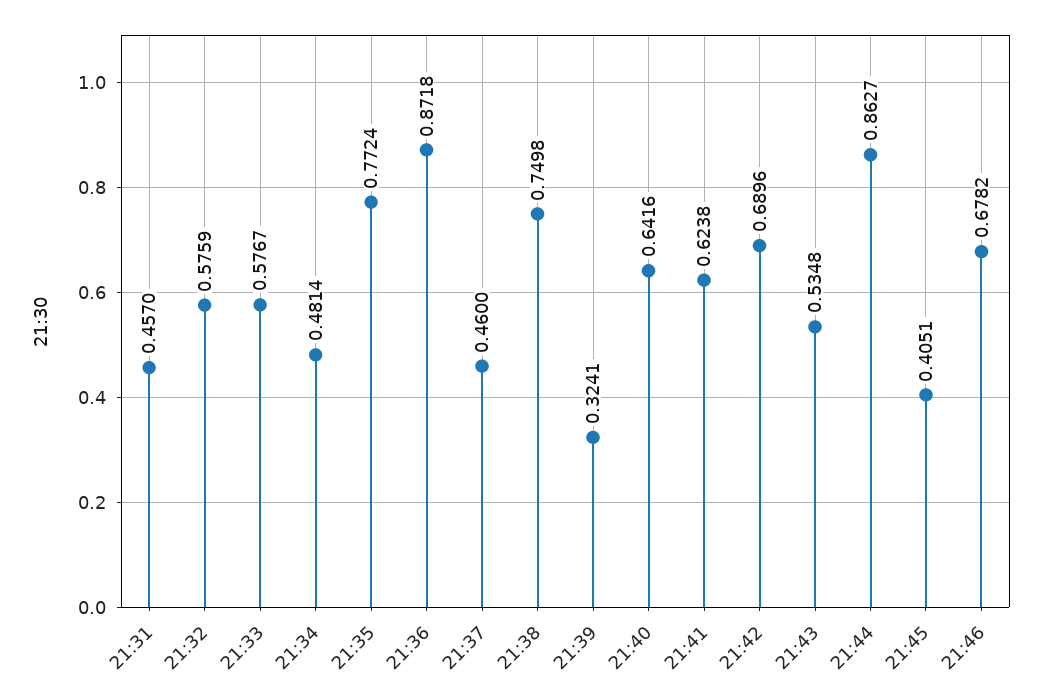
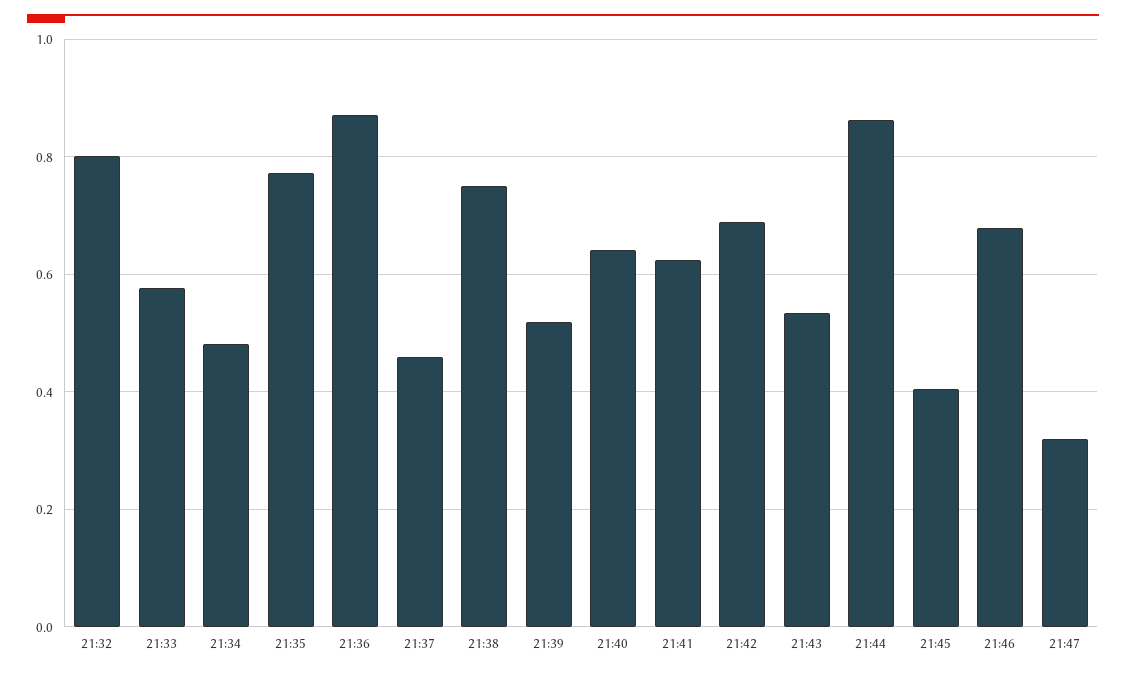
21:31: 0.457 -> none
21:32: 0.5759 -> 0.8
21:39: 0.3241 -> 0.52
21:47: none -> 0.32

